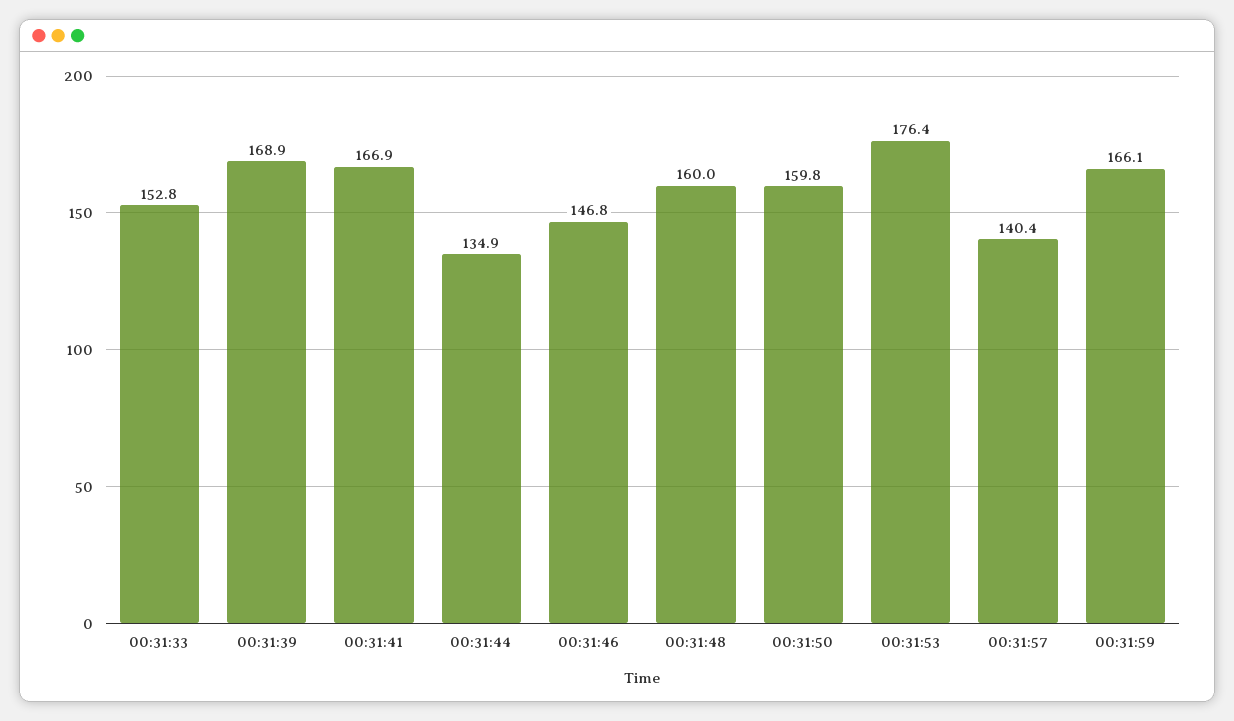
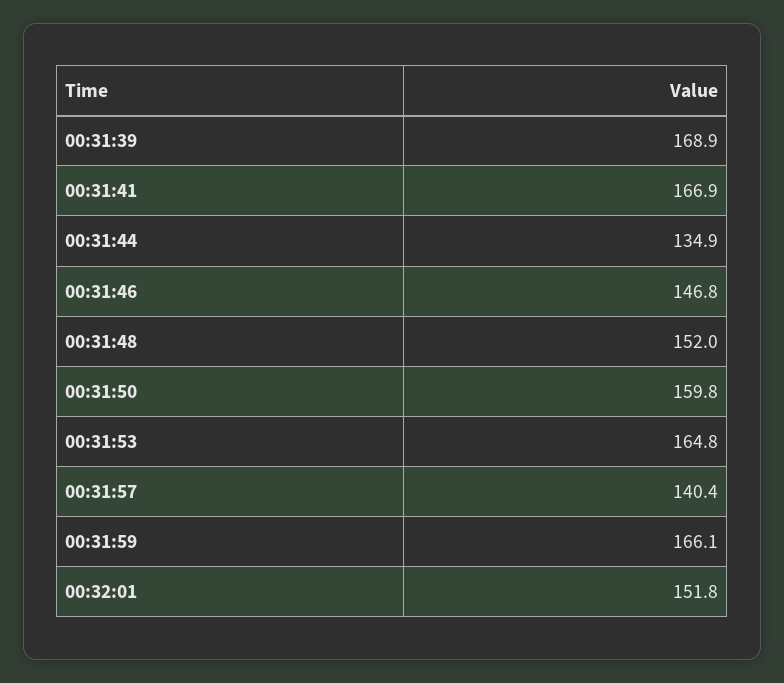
00:31:33: 152.8 -> none
00:31:48: 160 -> 152
00:31:53: 176.4 -> 164.8
00:32:01: none -> 151.8

